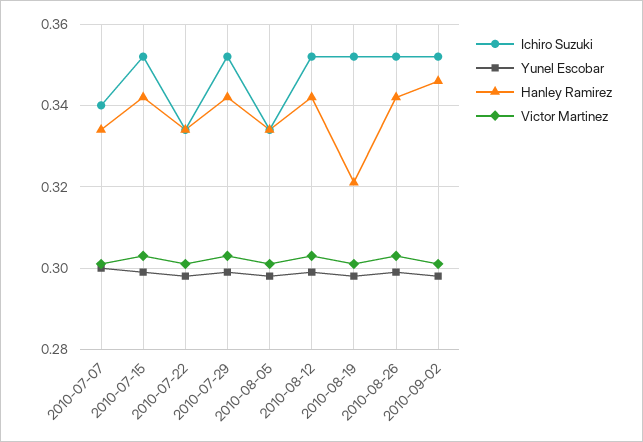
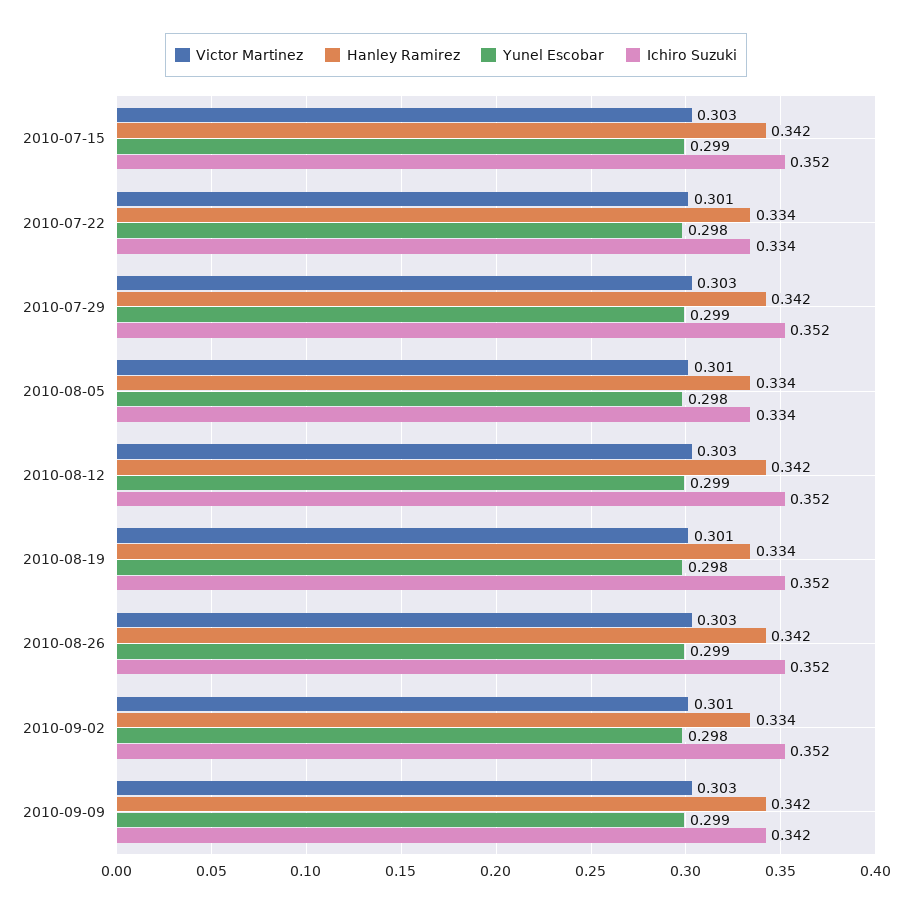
Ichiro Suzuki, 2010-07-07: 0.34 -> none
Yunel Escobar, 2010-07-07: 0.3 -> none
Hanley Ramirez, 2010-07-07: 0.335 -> none
Victor Martinez, 2010-07-07: 0.3 -> none
Hanley Ramirez, 2010-08-19: 0.32 -> 0.334
Hanley Ramirez, 2010-09-02: 0.345 -> 0.334
Victor Martinez, 2010-09-09: none -> 0.303
Hanley Ramirez, 2010-09-09: none -> 0.342
Yunel Escobar, 2010-09-09: none -> 0.299
Ichiro Suzuki, 2010-09-09: none -> 0.342

